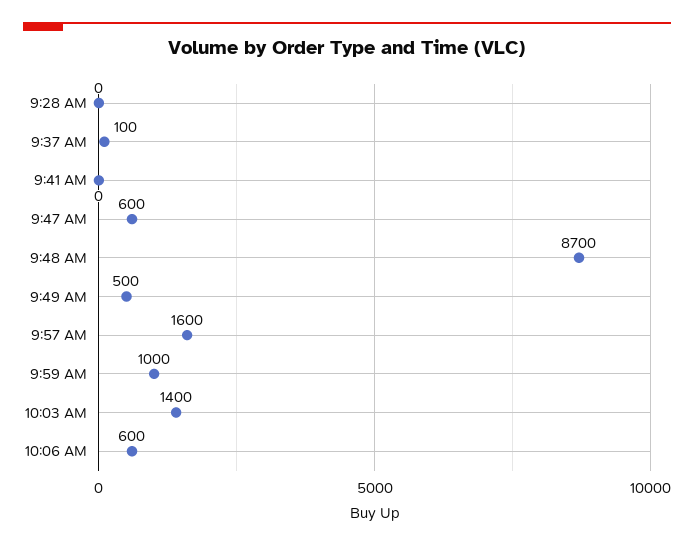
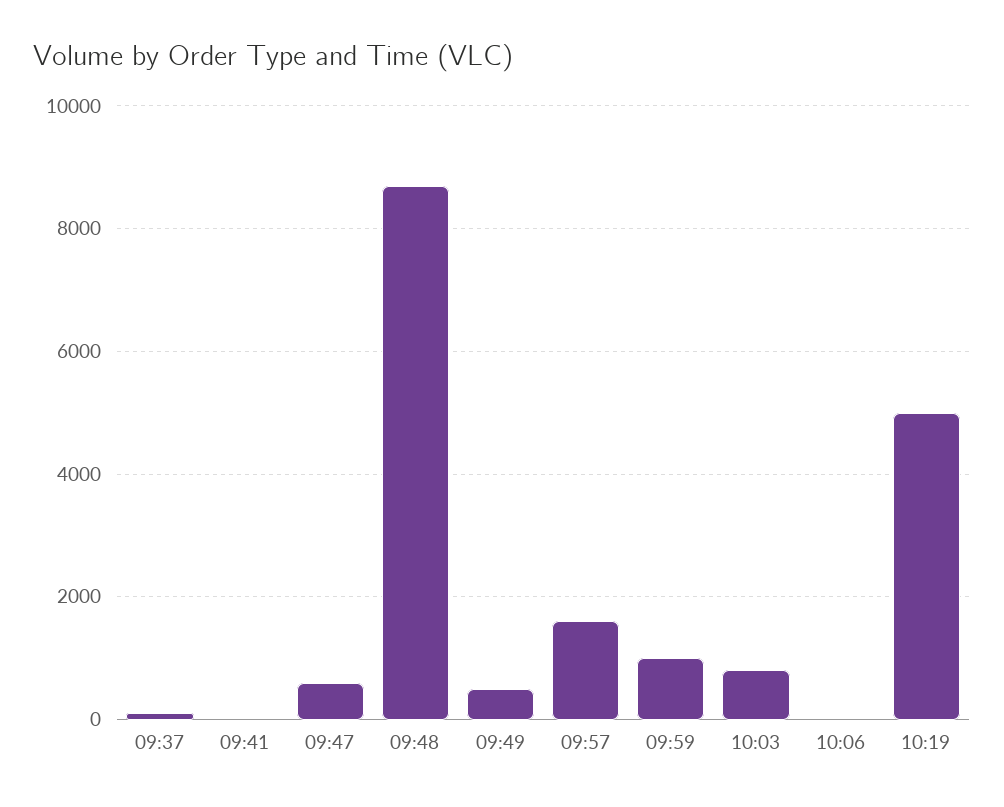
9:28 AM: 0 -> none
10:03 AM: 1400 -> 800
10:06 AM: 600 -> 0
10:19: none -> 5000

